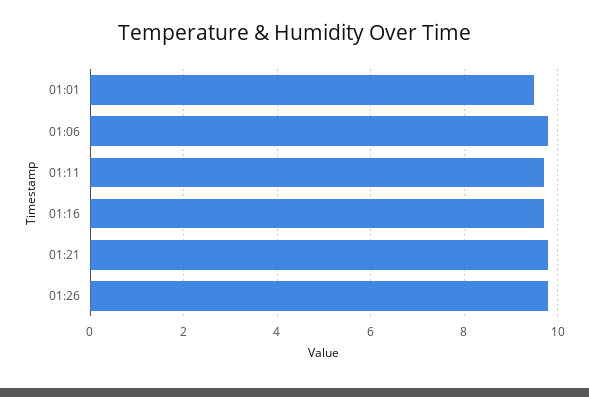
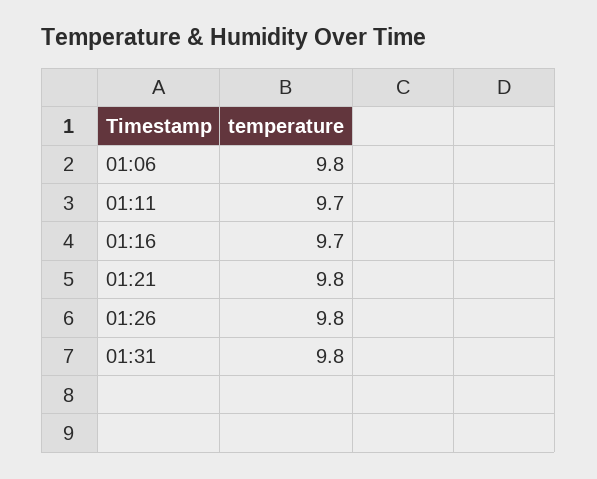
01:01: 9.5 -> none
01:31: none -> 9.8

